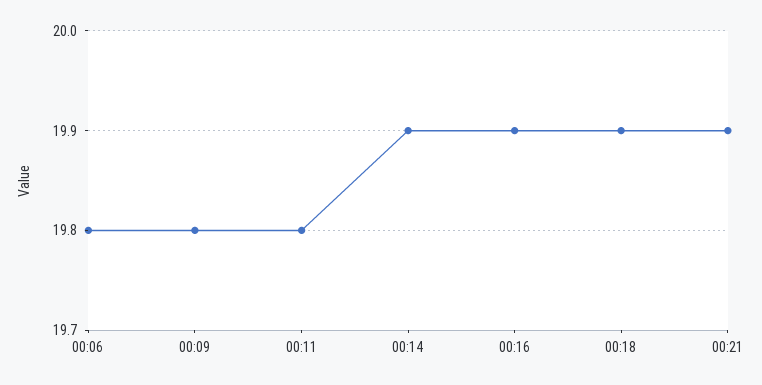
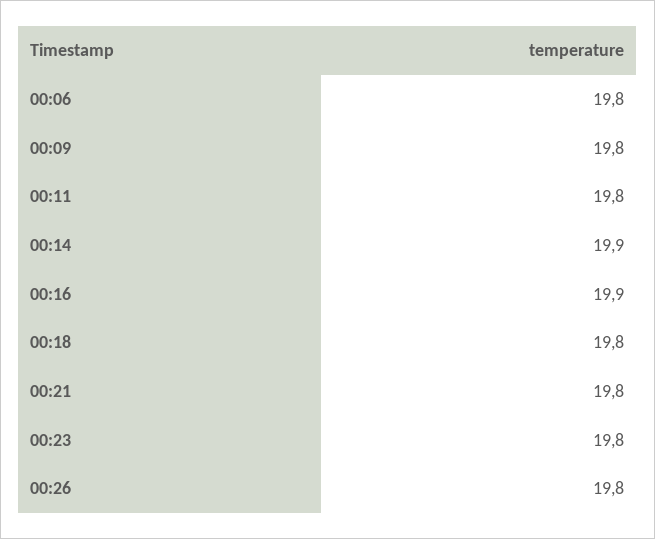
00:18: 19.9 -> 19.8
00:21: 19.9 -> 19.8
00:23: none -> 19.8
00:26: none -> 19.8

